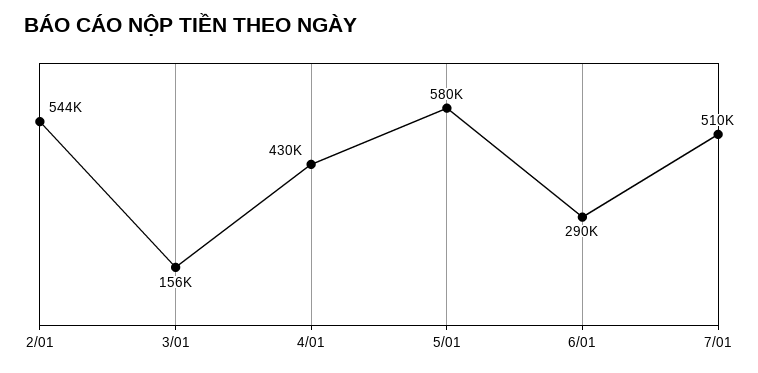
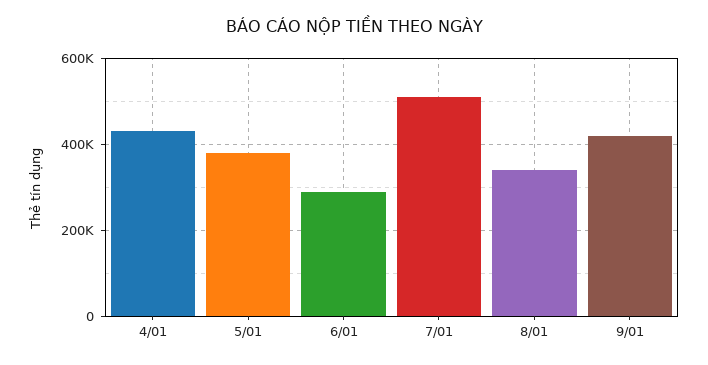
2/01: 544000 -> none
3/01: 156000 -> none
5/01: 580000 -> 380000
8/01: none -> 340000
9/01: none -> 420000

